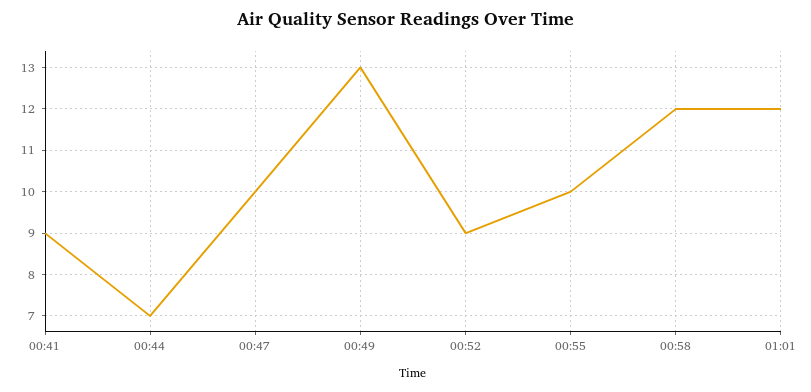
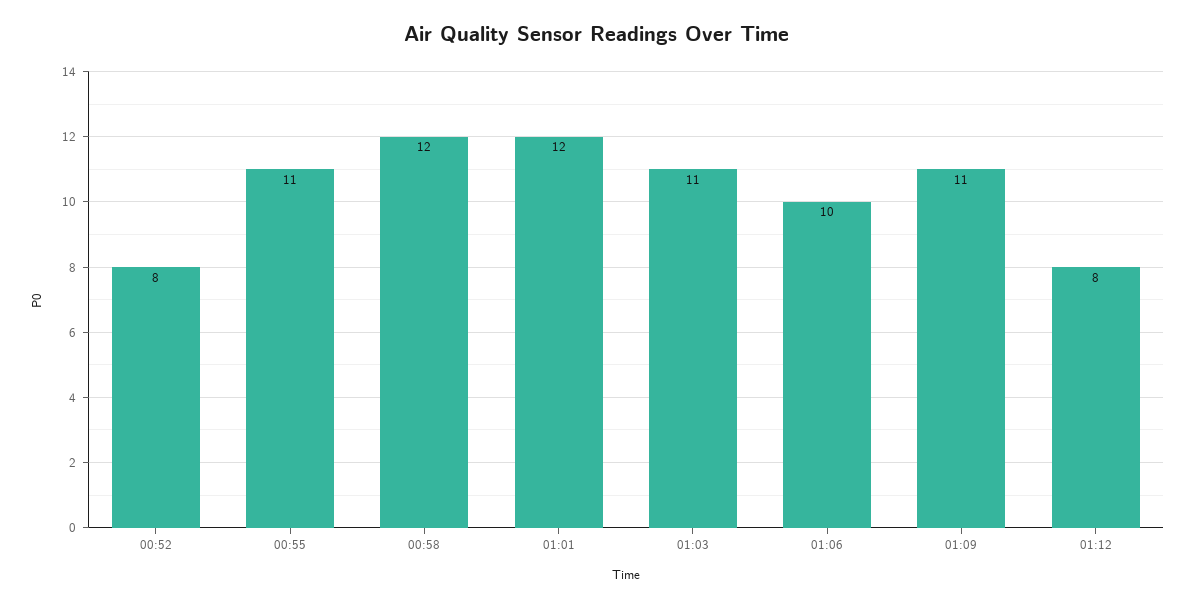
00:41: 9 -> none
00:44: 7 -> none
00:47: 10 -> none
00:49: 13 -> none
00:52: 9 -> 8
00:55: 10 -> 11
01:03: none -> 11
01:06: none -> 10
01:09: none -> 11
01:12: none -> 8

